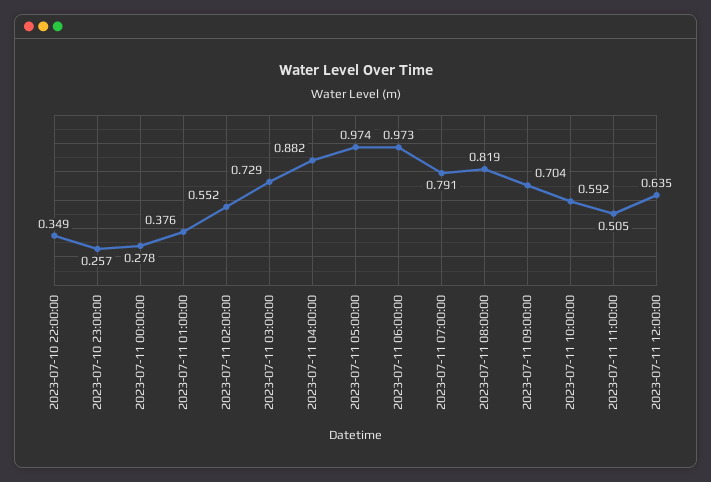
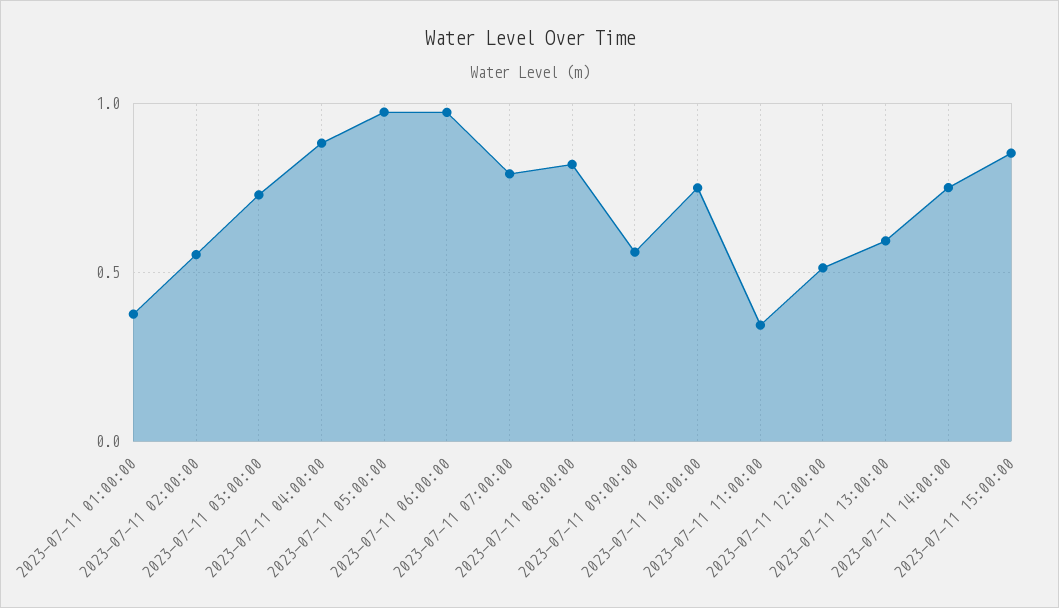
2023-07-10 22:00:00: 0.349 -> none
2023-07-10 23:00:00: 0.257 -> none
2023-07-11 00:00:00: 0.278 -> none
2023-07-11 09:00:00: 0.704 -> 0.55
2023-07-11 10:00:00: 0.592 -> 0.75
2023-07-11 11:00:00: 0.505 -> 0.35
2023-07-11 12:00:00: 0.635 -> 0.5
2023-07-11 13:00:00: none -> 0.6
2023-07-11 14:00:00: none -> 0.75
2023-07-11 15:00:00: none -> 0.85

